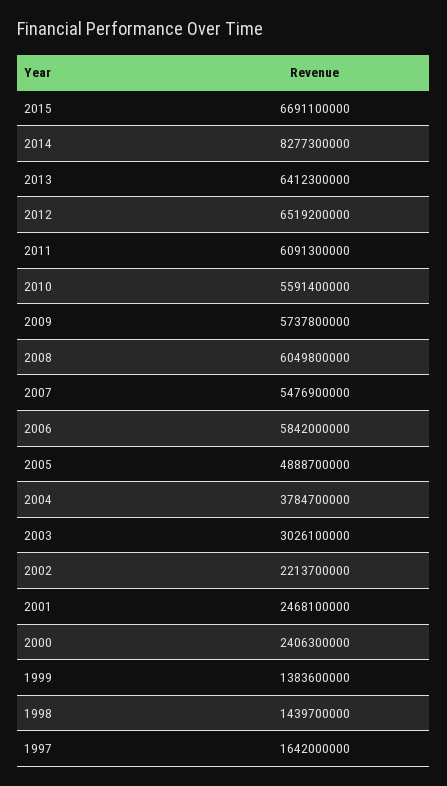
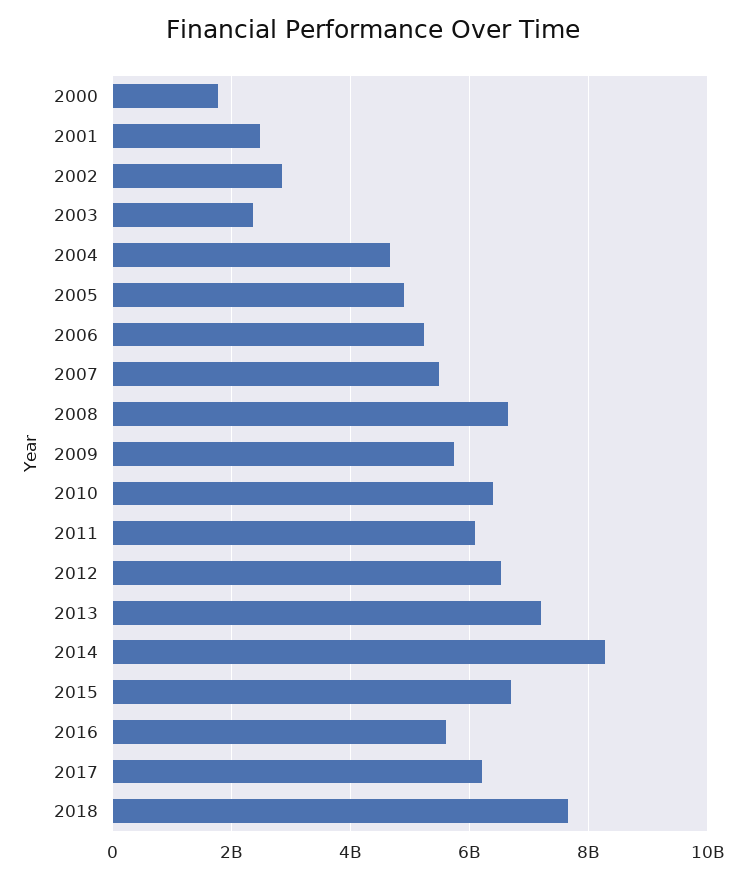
2013: 6412300000 -> 7200000000
2010: 5591400000 -> 6400000000
2008: 6049800000 -> 6600000000
2006: 5842000000 -> 5200000000
2004: 3784700000 -> 4600000000
2003: 3026100000 -> 2400000000
2002: 2213700000 -> 2800000000
2000: 2406300000 -> 1800000000
1999: 1383600000 -> none
1998: 1439700000 -> none
1997: 1642000000 -> none
2016: none -> 5600000000
2017: none -> 6200000000
2018: none -> 7600000000

